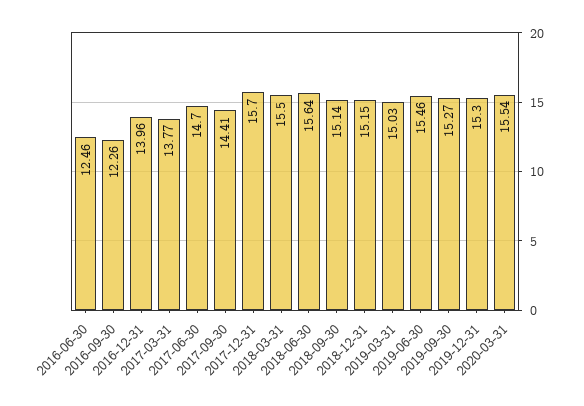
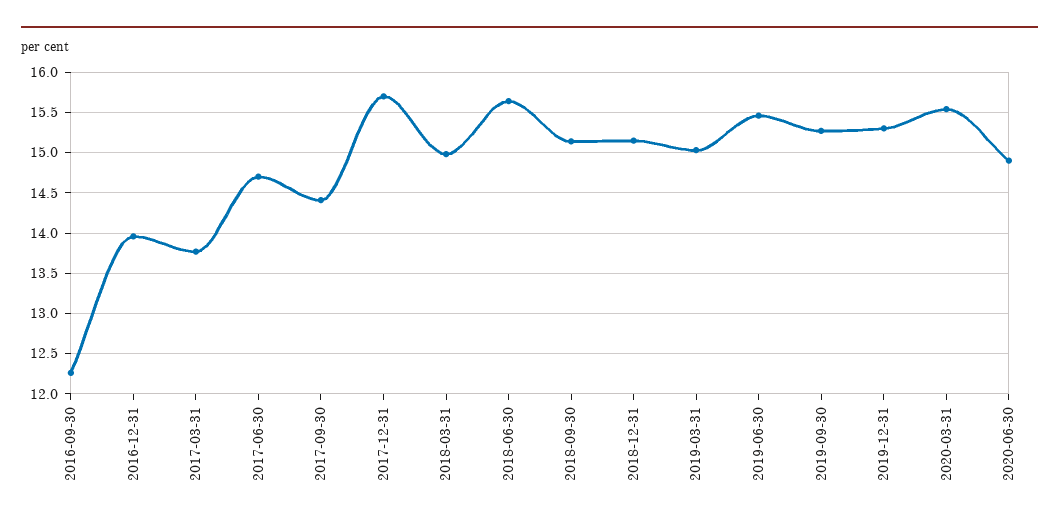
2016-06-30: 12.46 -> none
2018-03-31: 15.5 -> 15
2020-06-30: none -> 14.9

